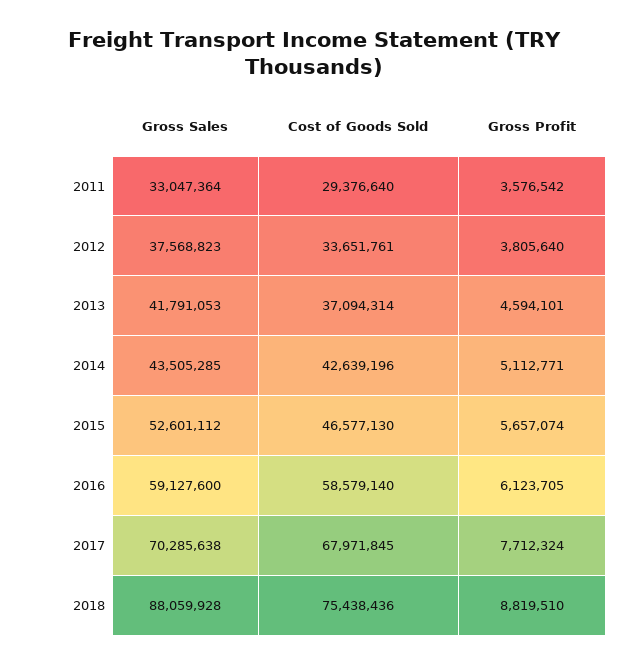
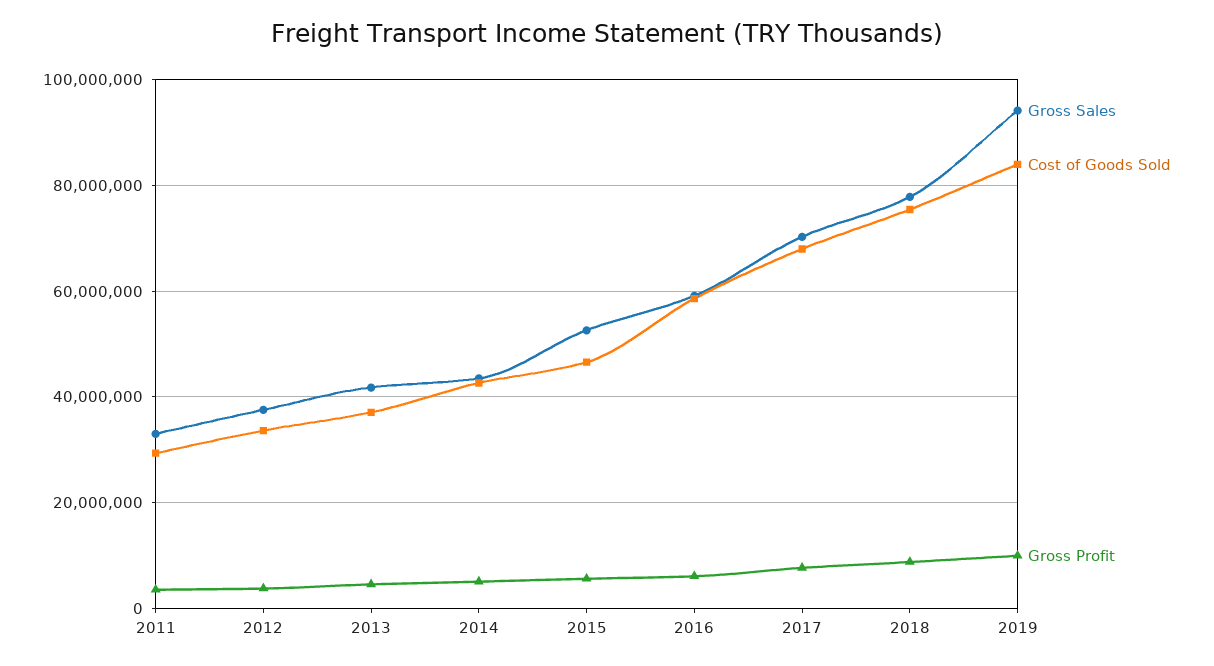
Gross Sales, 2018: 88059928 -> 78000000
Gross Sales, 2019: none -> 94000000
Cost of Goods Sold, 2019: none -> 84000000
Gross Profit, 2019: none -> 10000000

